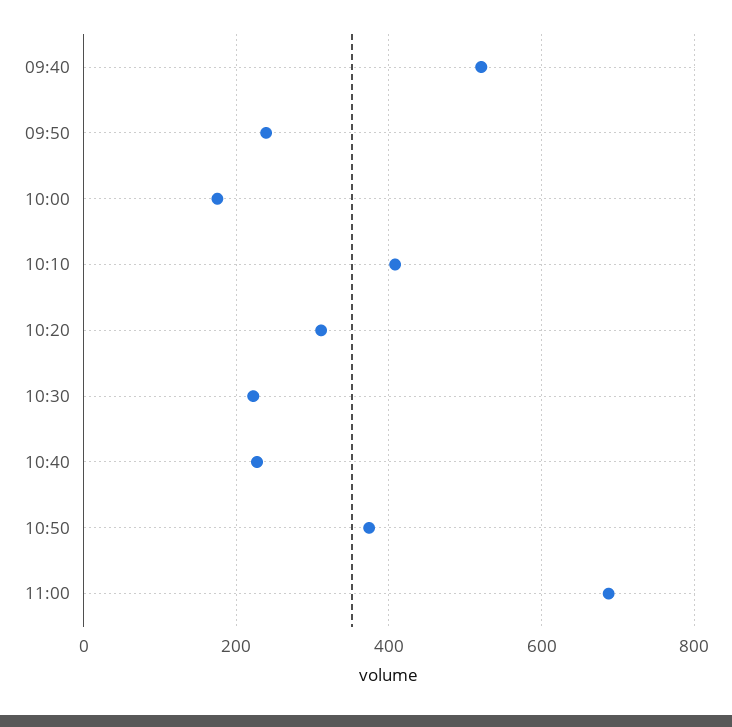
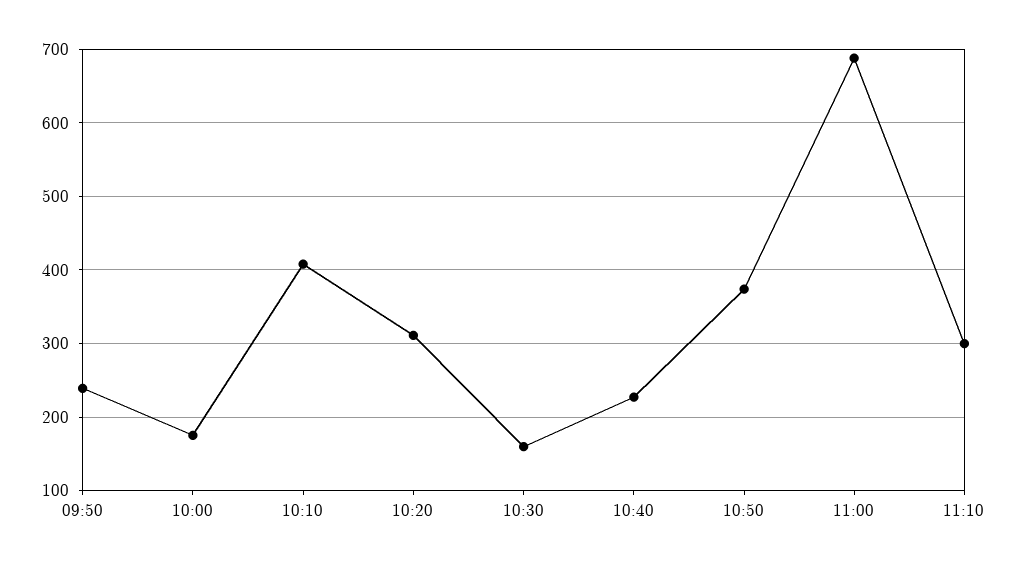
09:40: 520 -> none
10:30: 220 -> 160
11:10: none -> 300

